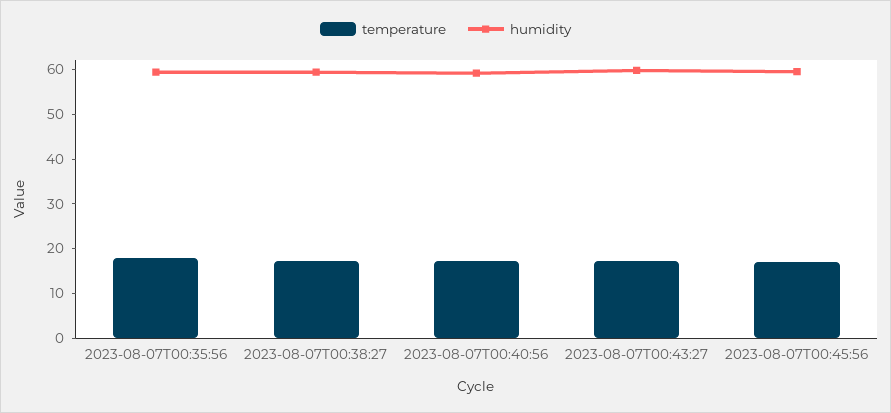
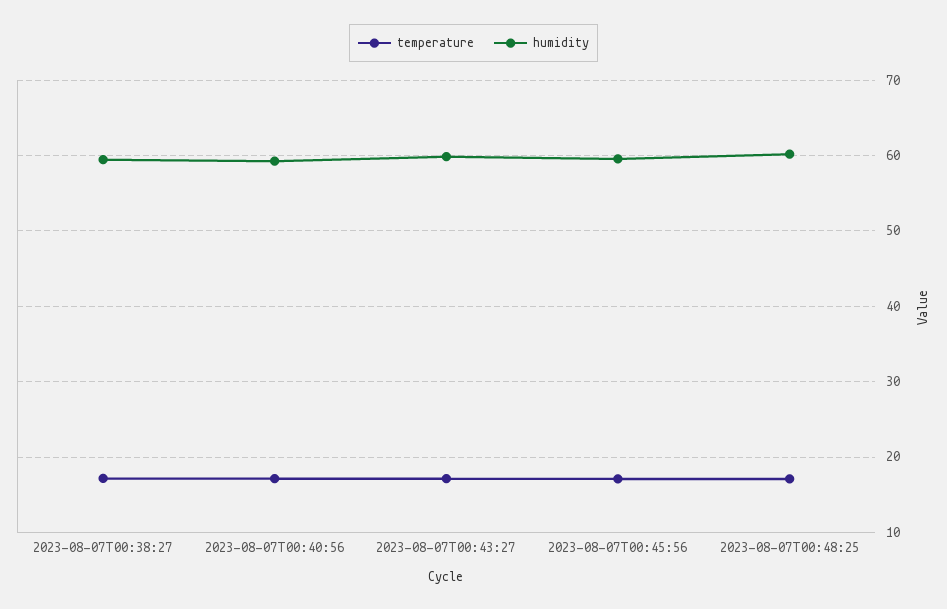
temperature, 2023-08-07T00:35:56: 18 -> none
humidity, 2023-08-07T00:35:56: 60 -> none
temperature, 2023-08-07T00:48:25: none -> 17
humidity, 2023-08-07T00:48:25: none -> 60

